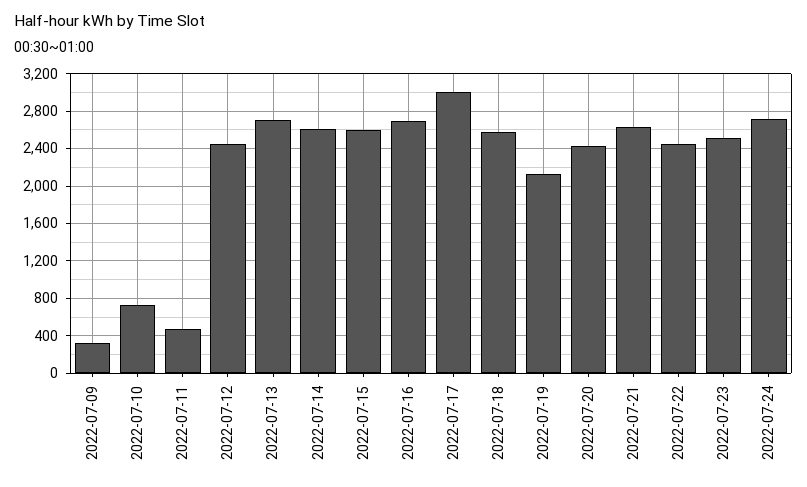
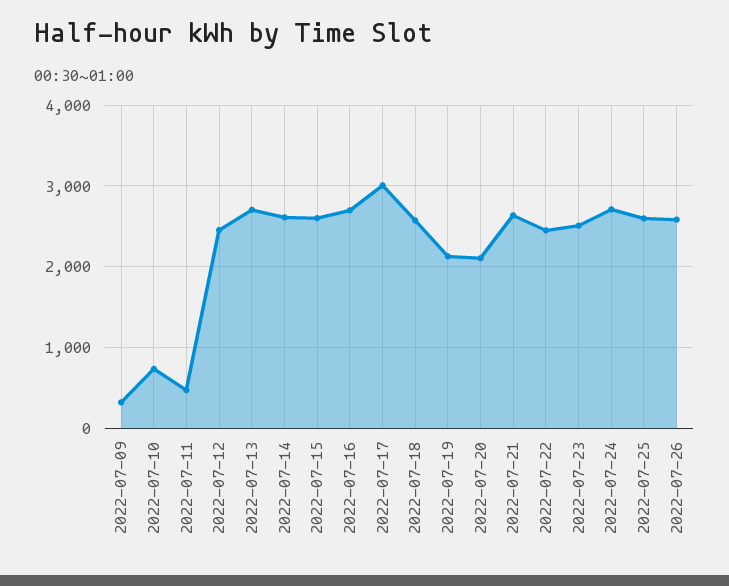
2022-07-20: 2400 -> 2100
2022-07-25: none -> 2600
2022-07-26: none -> 2600

